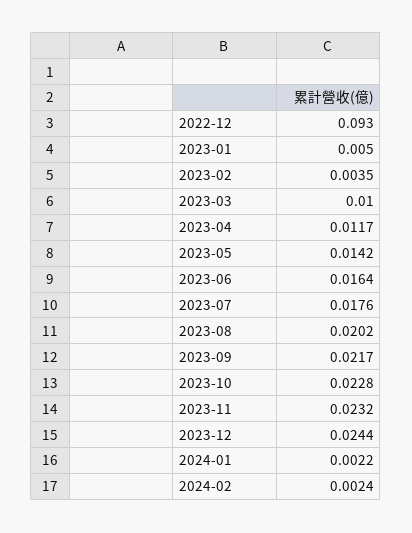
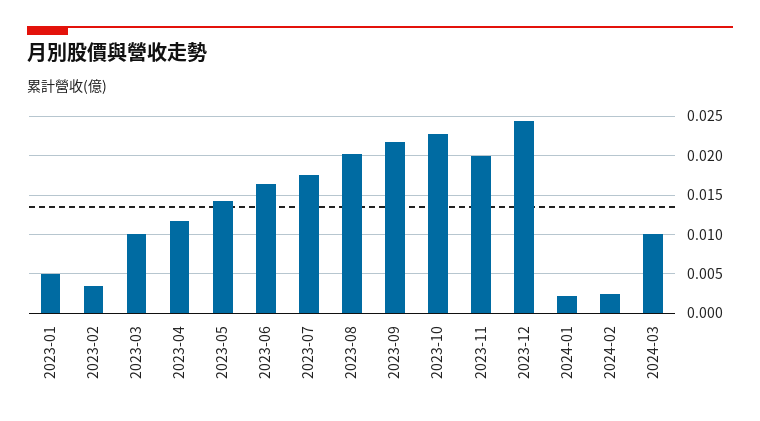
2022-12: 0.093 -> none
2023-11: 0.0232 -> 0.02
2024-03: none -> 0.01

